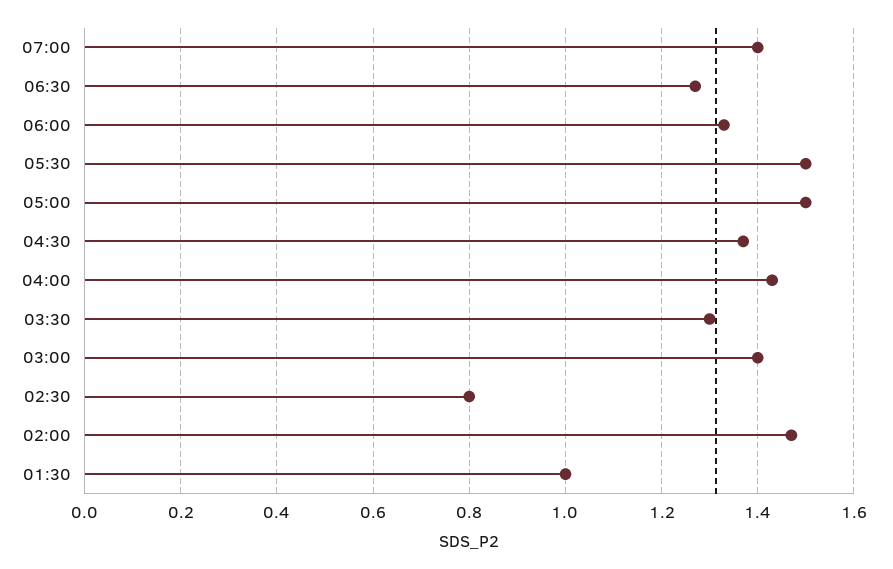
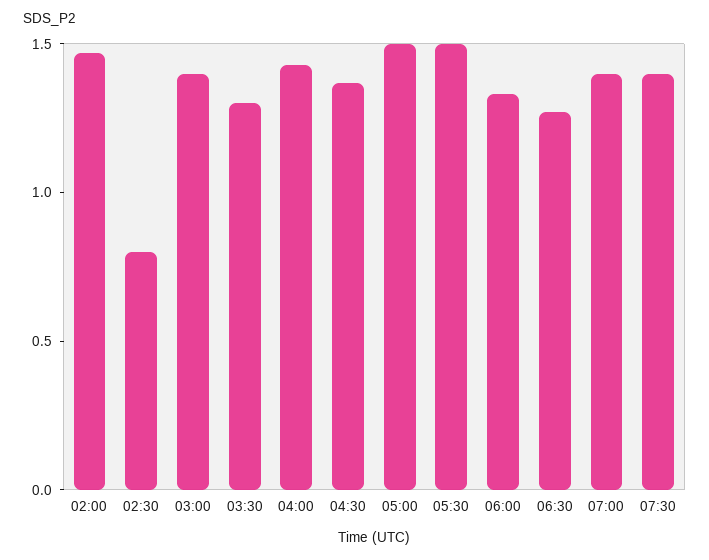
01:30: 1 -> none
07:30: none -> 1.4

